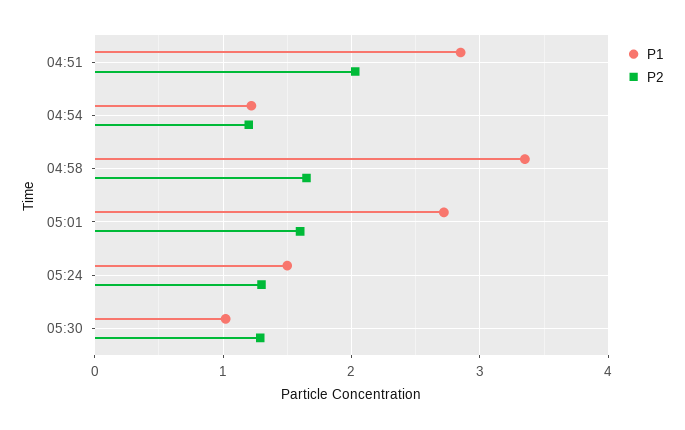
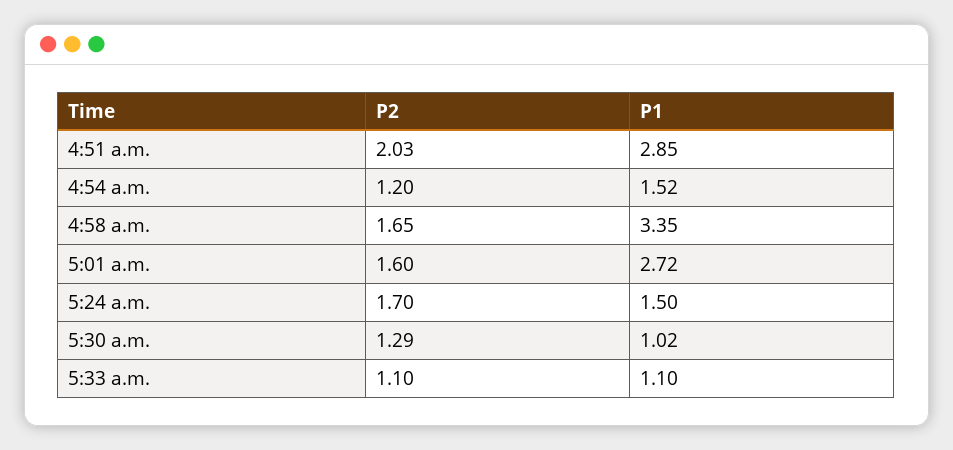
P1, 04:54: 1.2 -> 1.52
P2, 05:24: 1.3 -> 1.7
P2, 5:33 a.m.: none -> 1.1
P1, 5:33 a.m.: none -> 1.1

